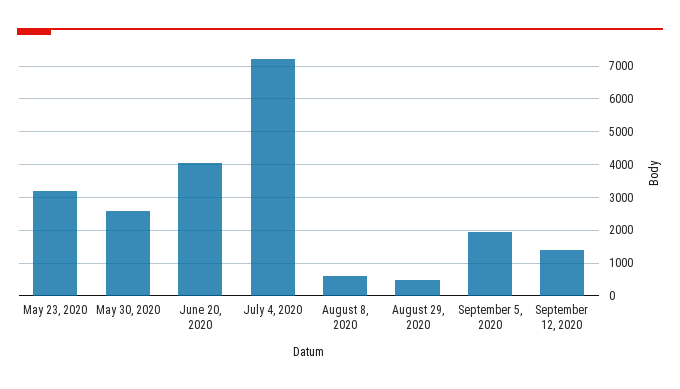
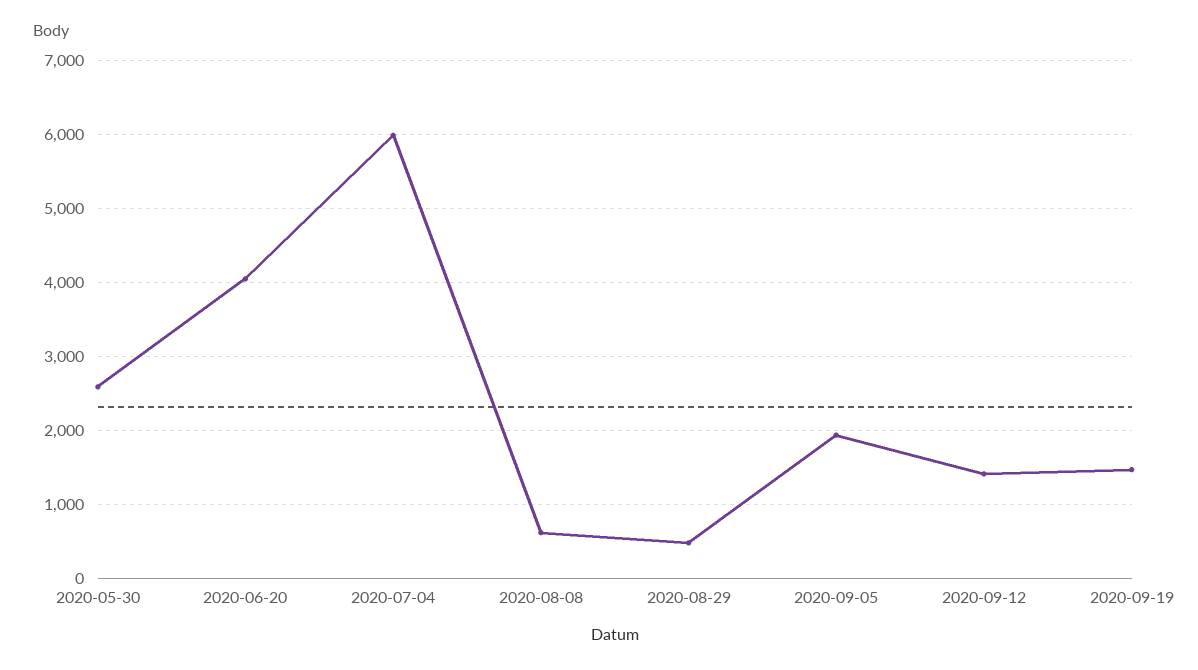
May 23, 2020: 3200 -> none
July 4, 2020: 7200 -> 6000
2020-09-19: none -> 1500

